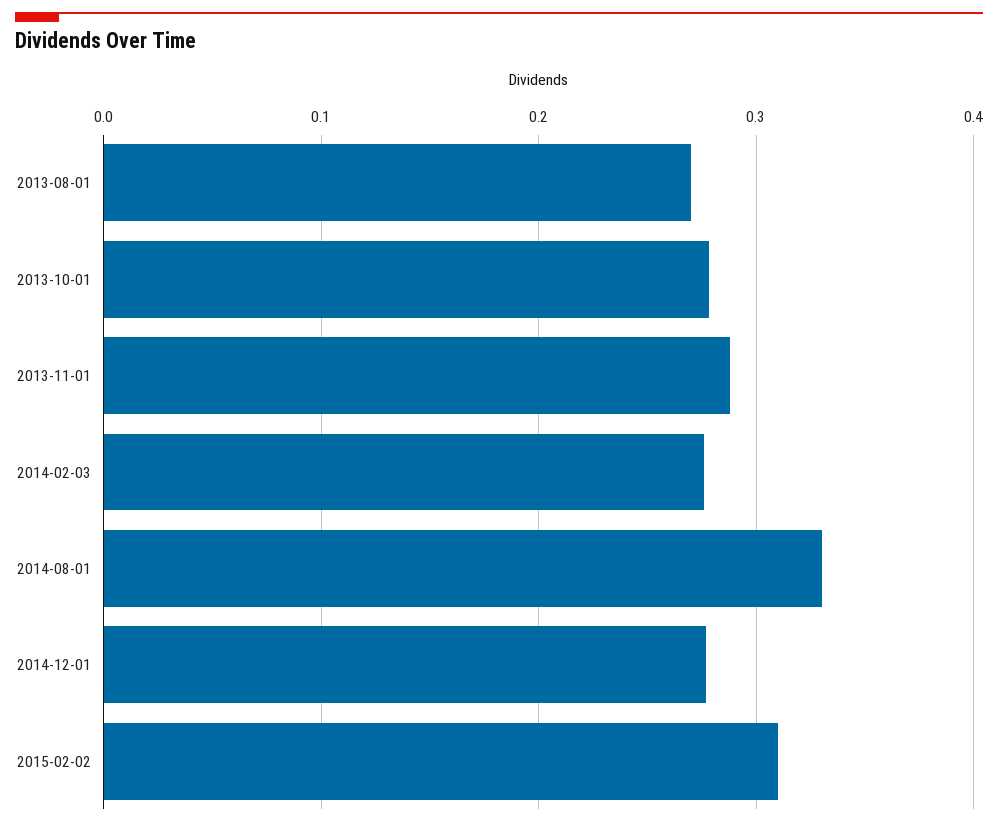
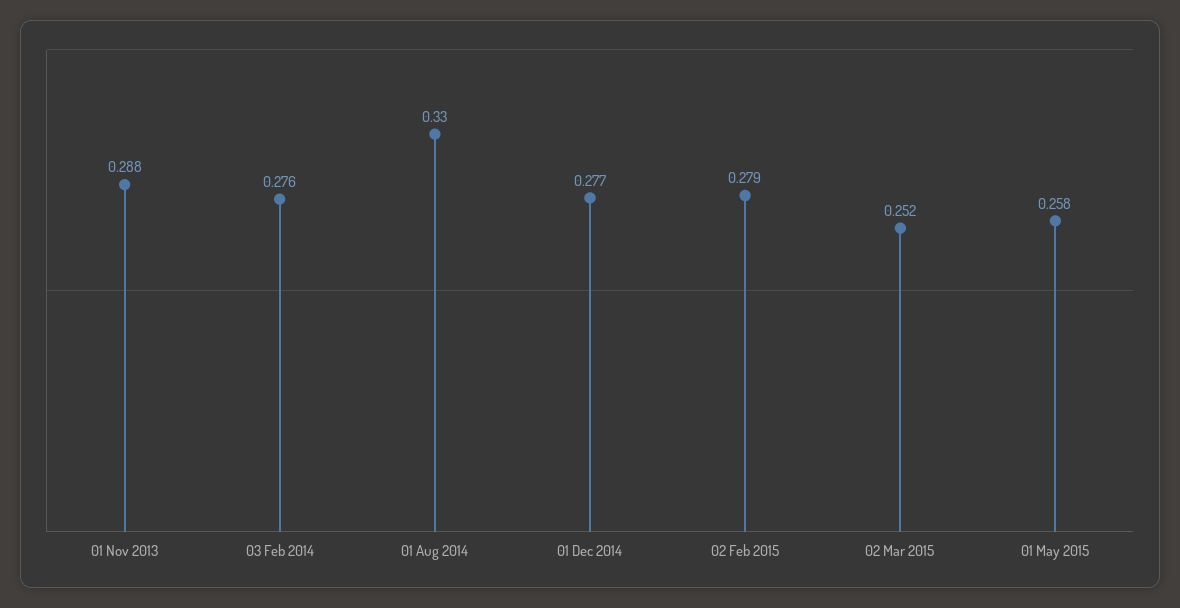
2013-08-01: 0.27 -> none
2013-10-01: 0.28 -> none
2015-02-02: 0.31 -> 0.279
02 Mar 2015: none -> 0.252
01 May 2015: none -> 0.258

